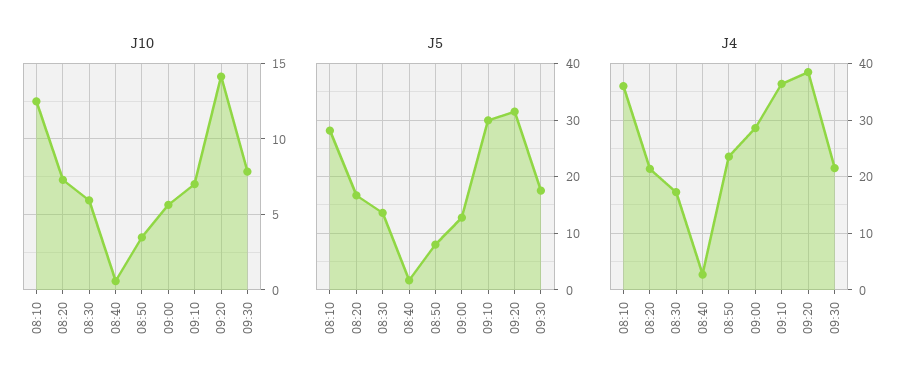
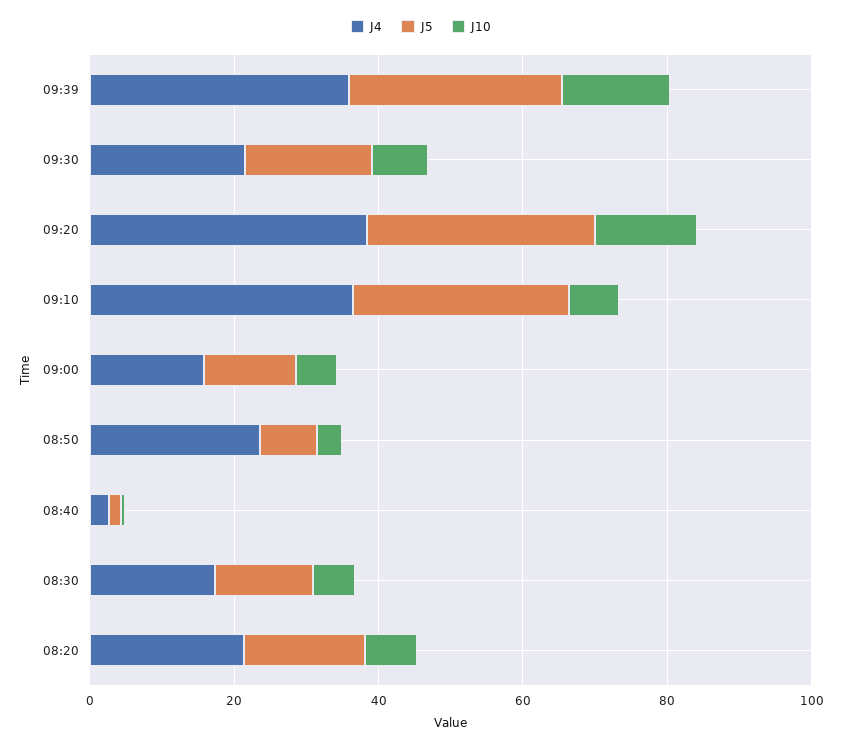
J10, 08:10: 12.5 -> none
J5, 08:10: 28 -> none
J4, 08:10: 36 -> none
J4, 09:00: 28 -> 15
J4, 09:39: none -> 35
J5, 09:39: none -> 30
J10, 09:39: none -> 15

